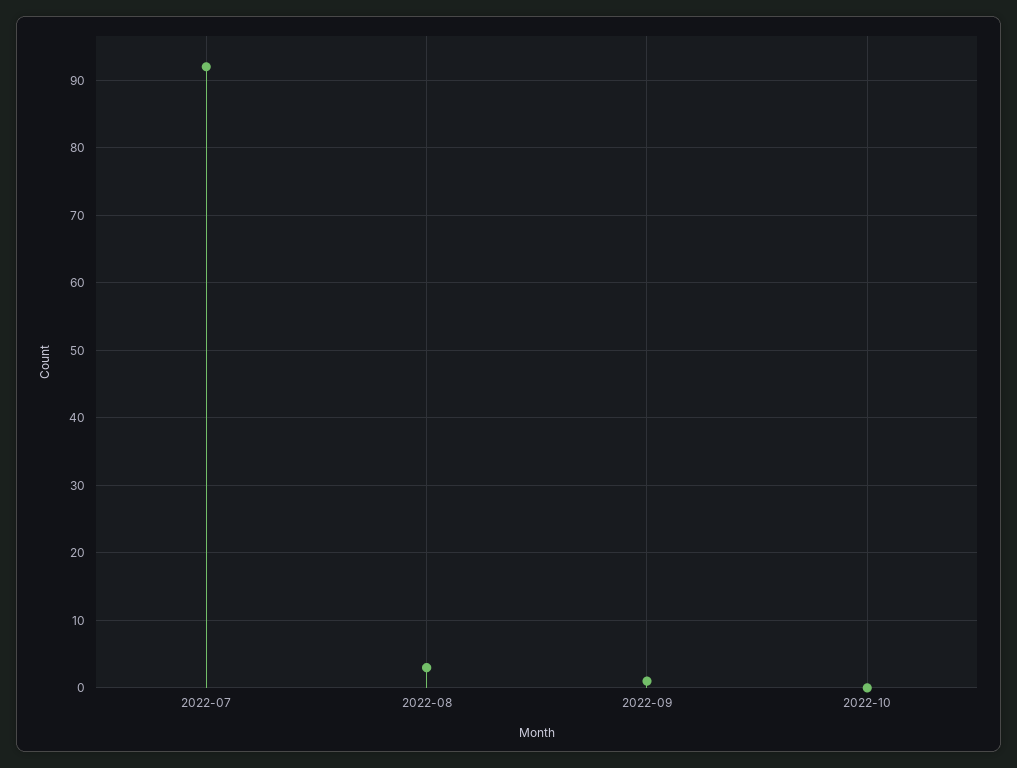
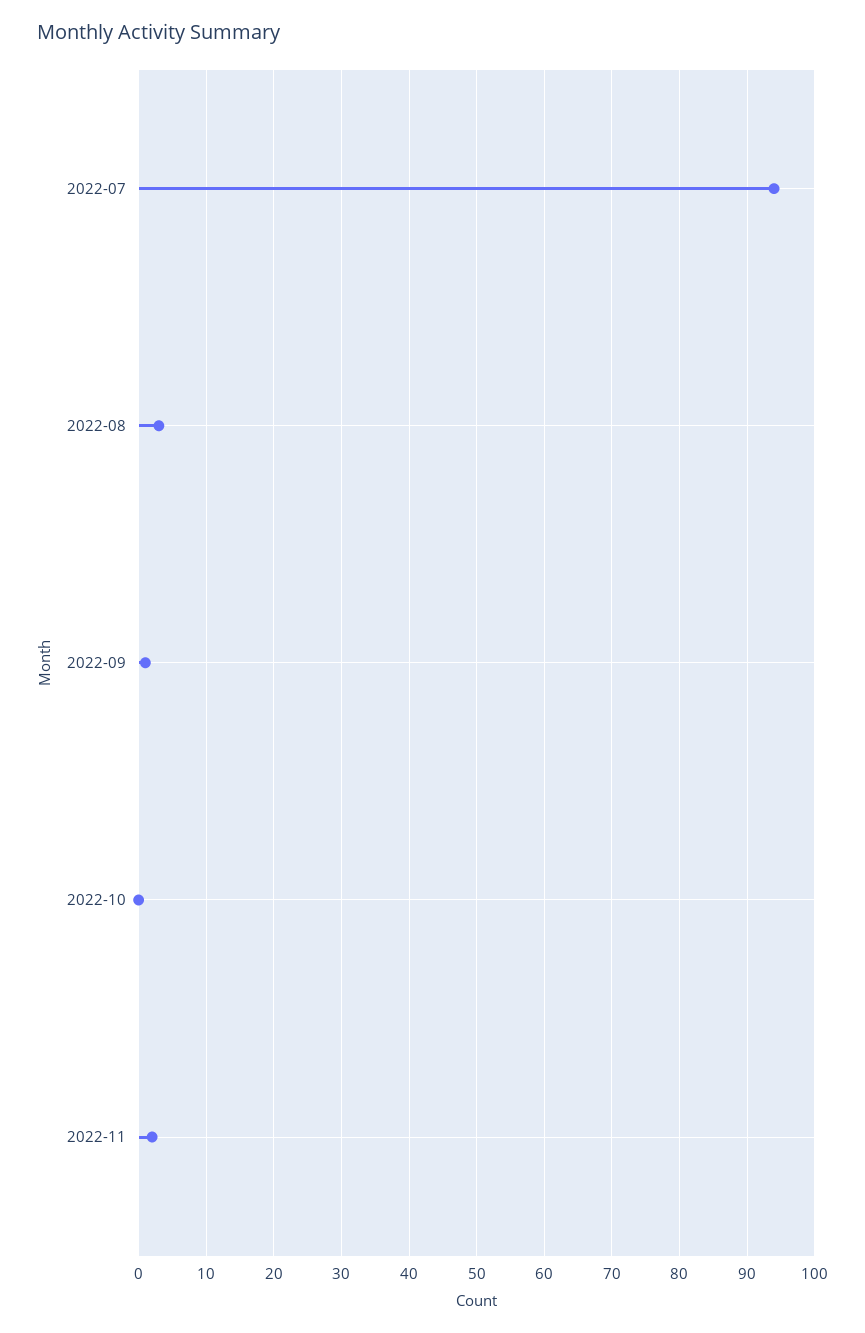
2022-07: 92 -> 94
2022-11: none -> 2

